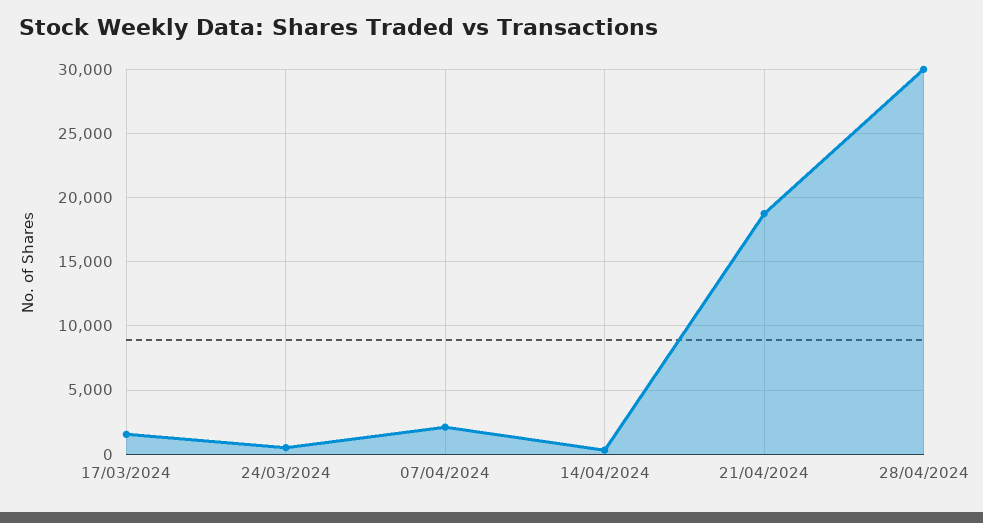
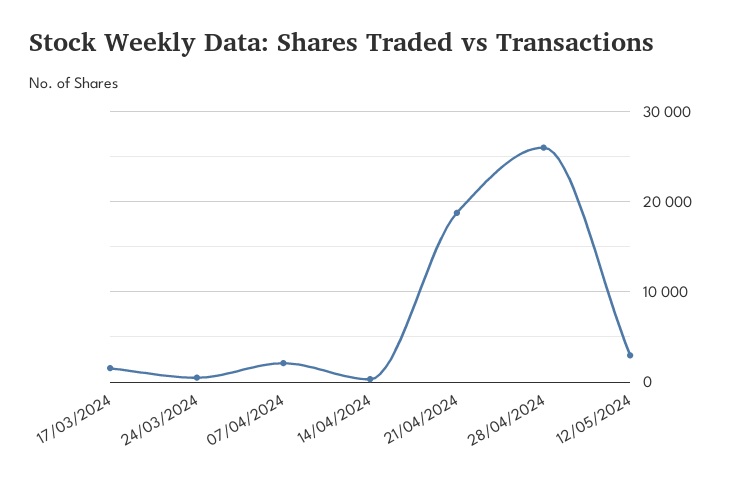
28/04/2024: 30000 -> 26000
12/05/2024: none -> 3000

